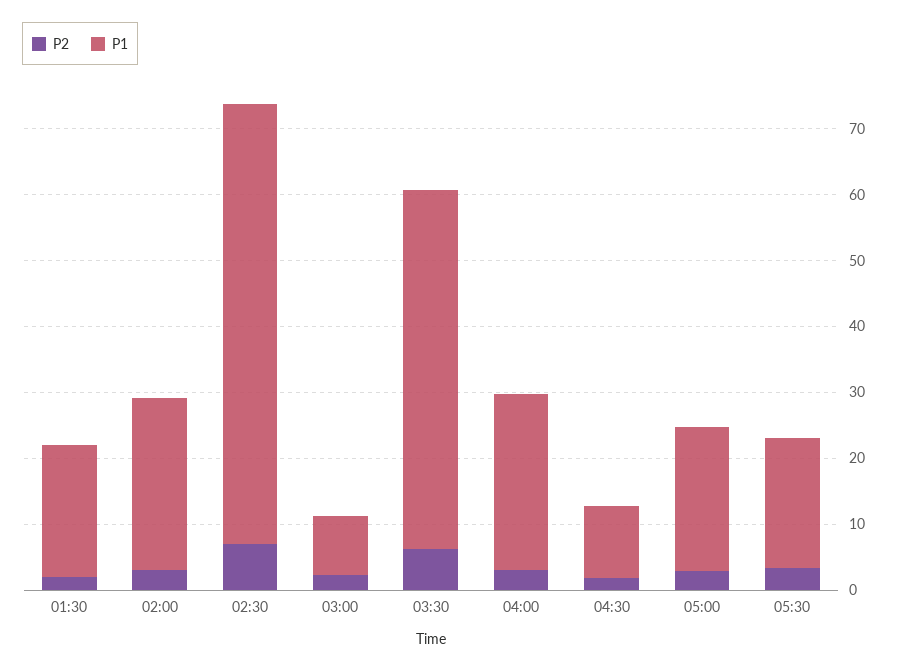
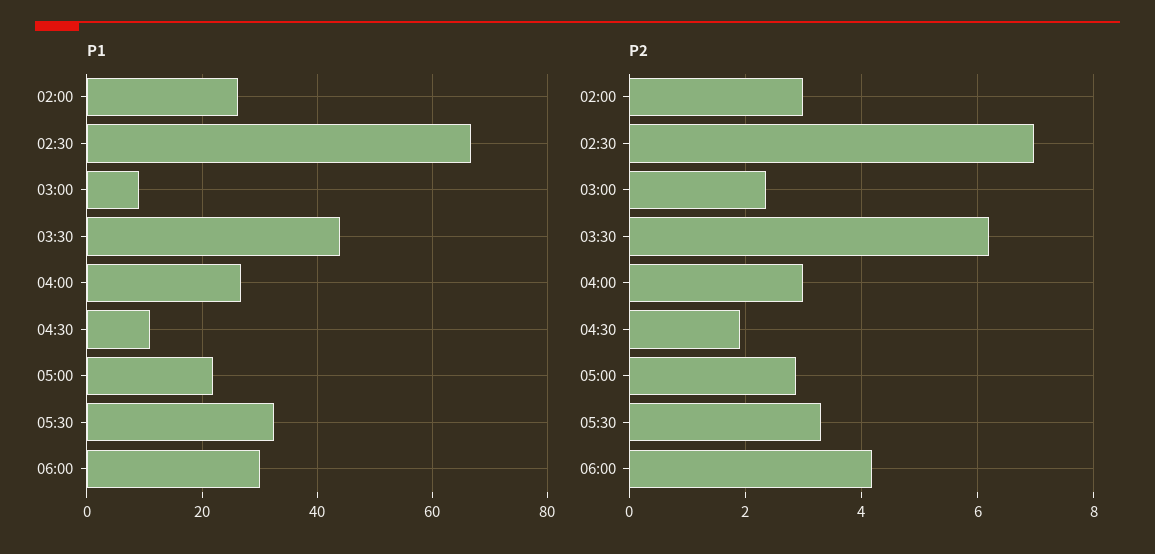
P2, 01:30: 2 -> none
P1, 01:30: 20 -> none
P1, 03:30: 54 -> 44
P1, 05:30: 20 -> 32
P1, 06:00: none -> 30
P2, 06:00: none -> 4.2

